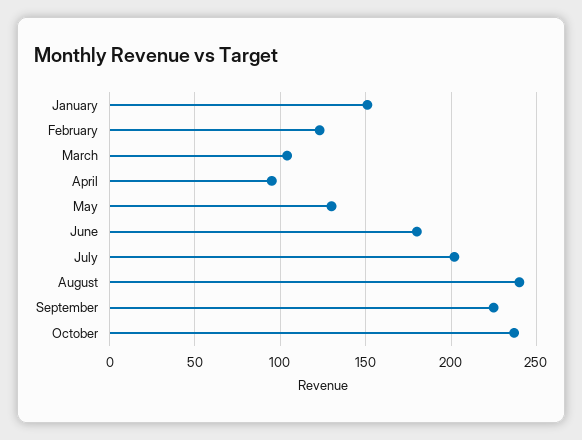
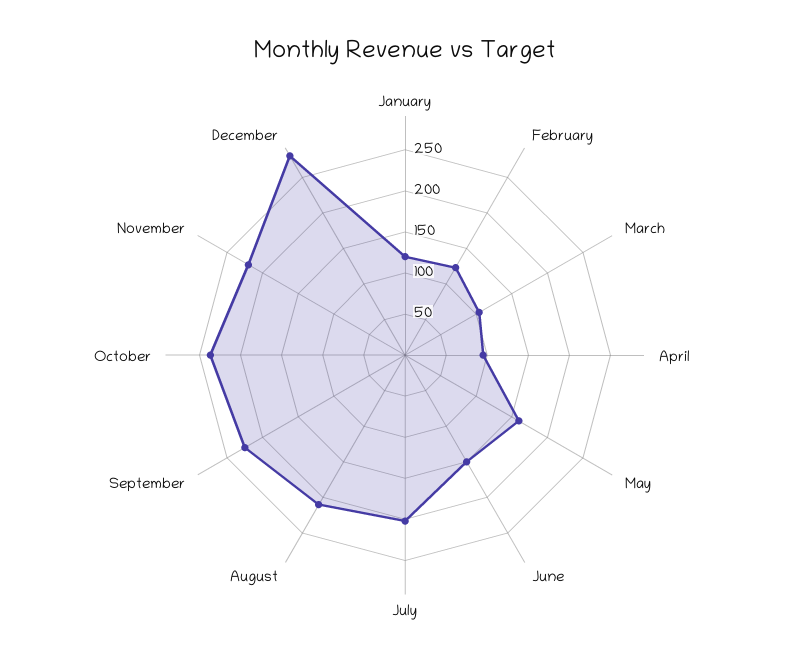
January: 150 -> 120
May: 130 -> 160
June: 180 -> 150
August: 240 -> 210
November: none -> 220
December: none -> 280

